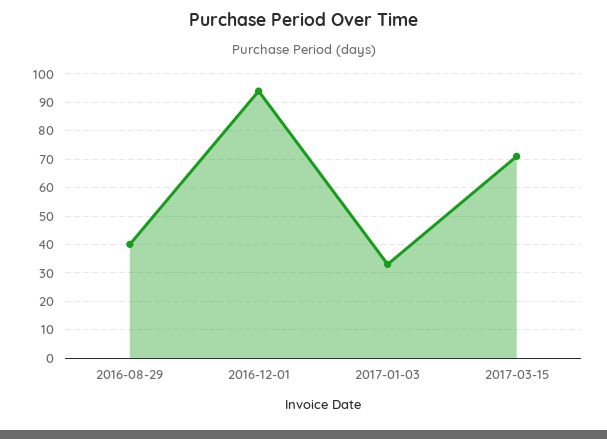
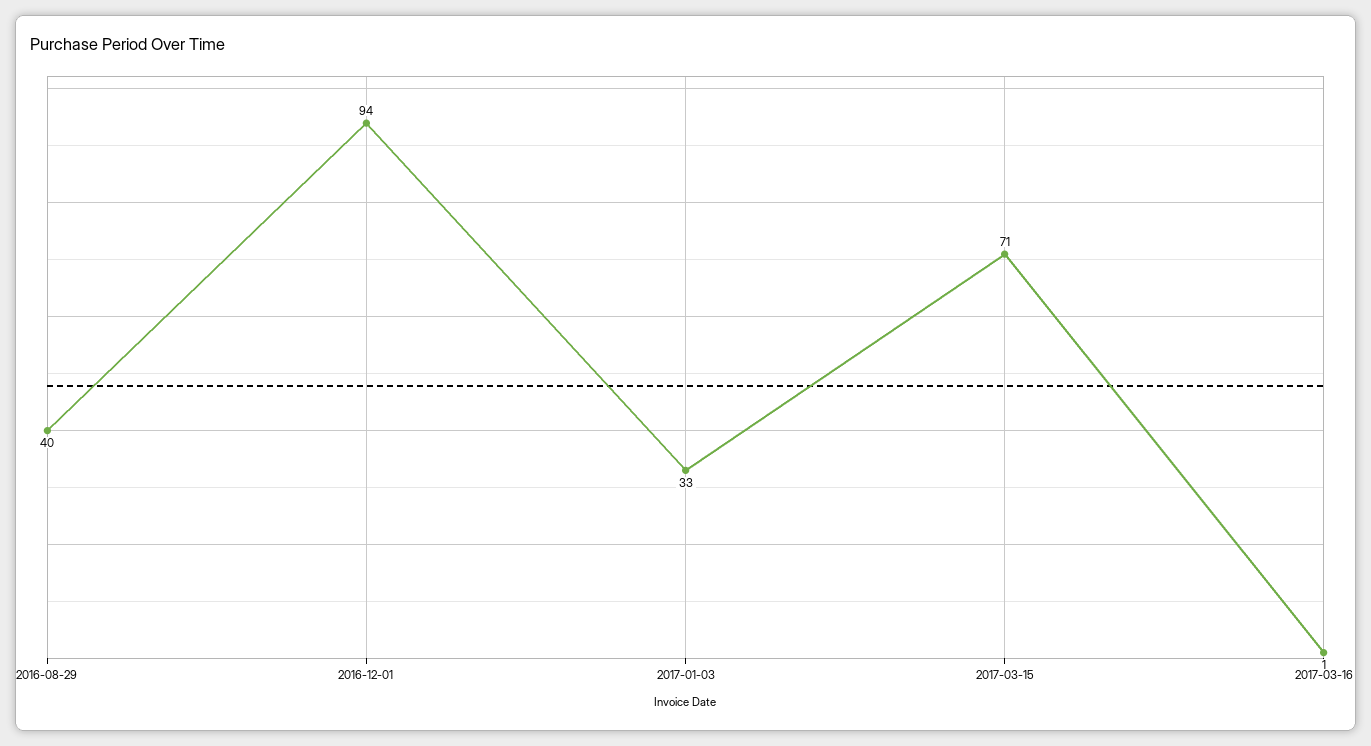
2017-03-16: none -> 1

